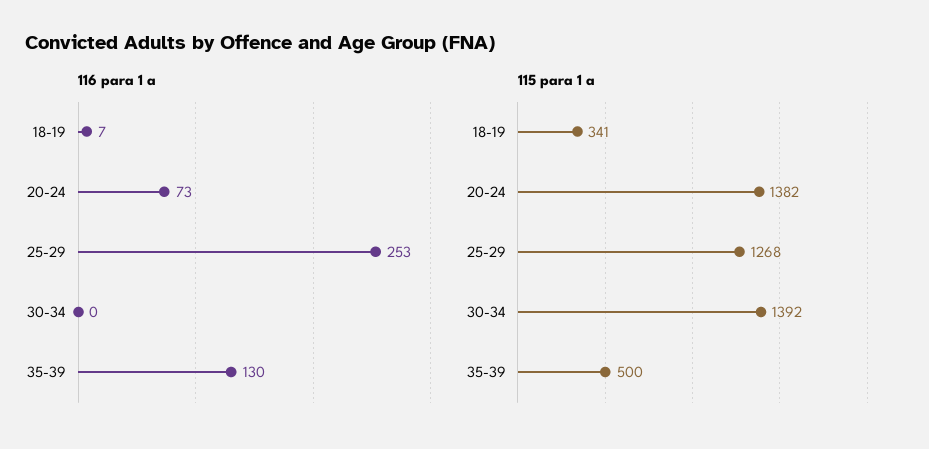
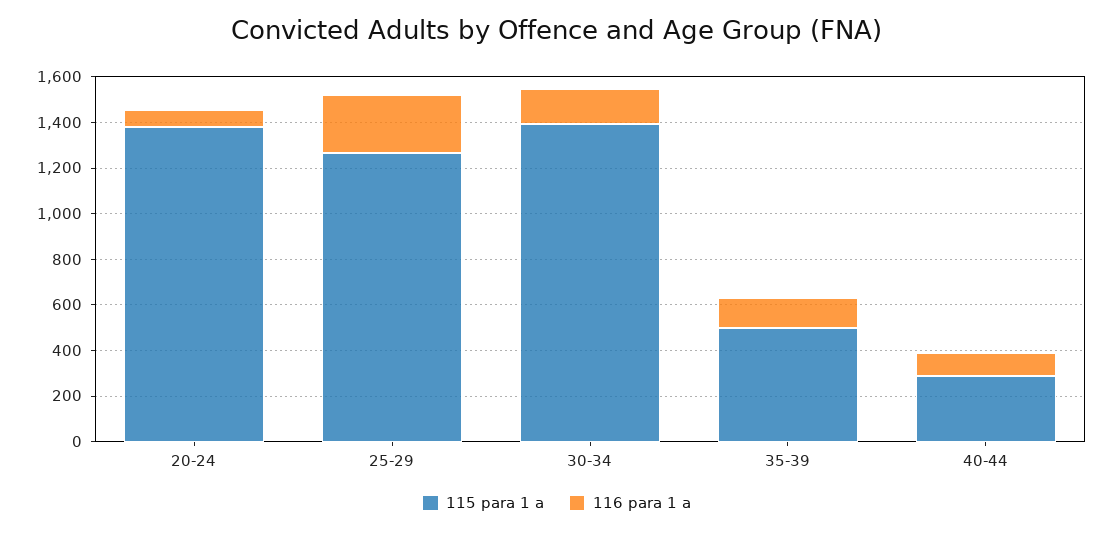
116 para 1 a, 18-19: 7 -> none
116 para 1 a, 30-34: 0 -> 150
115 para 1 a, 18-19: 341 -> none
115 para 1 a, 40-44: none -> 300
116 para 1 a, 40-44: none -> 100

